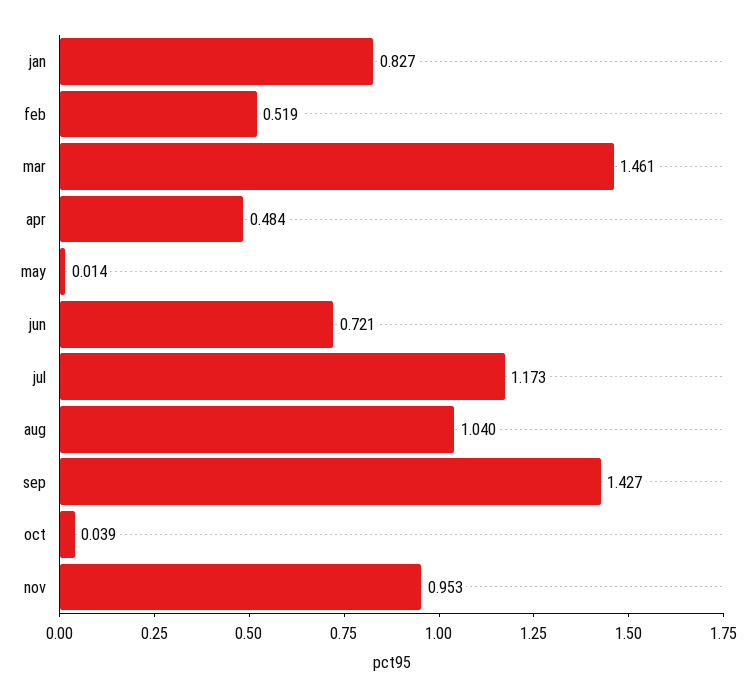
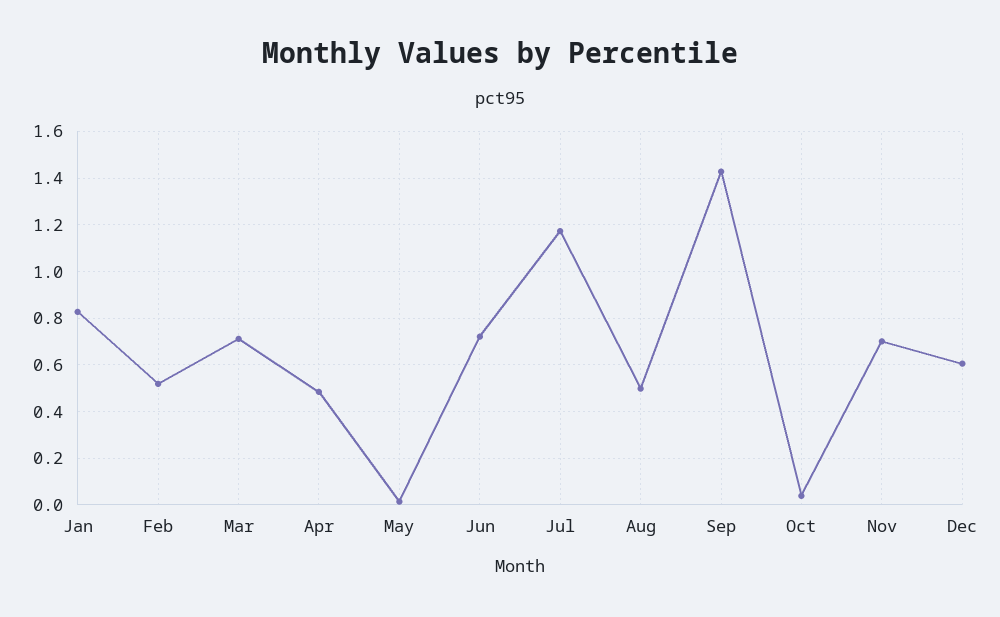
mar: 1.461 -> 0.7
aug: 1.04 -> 0.5
nov: 0.953 -> 0.7
Dec: none -> 0.6

